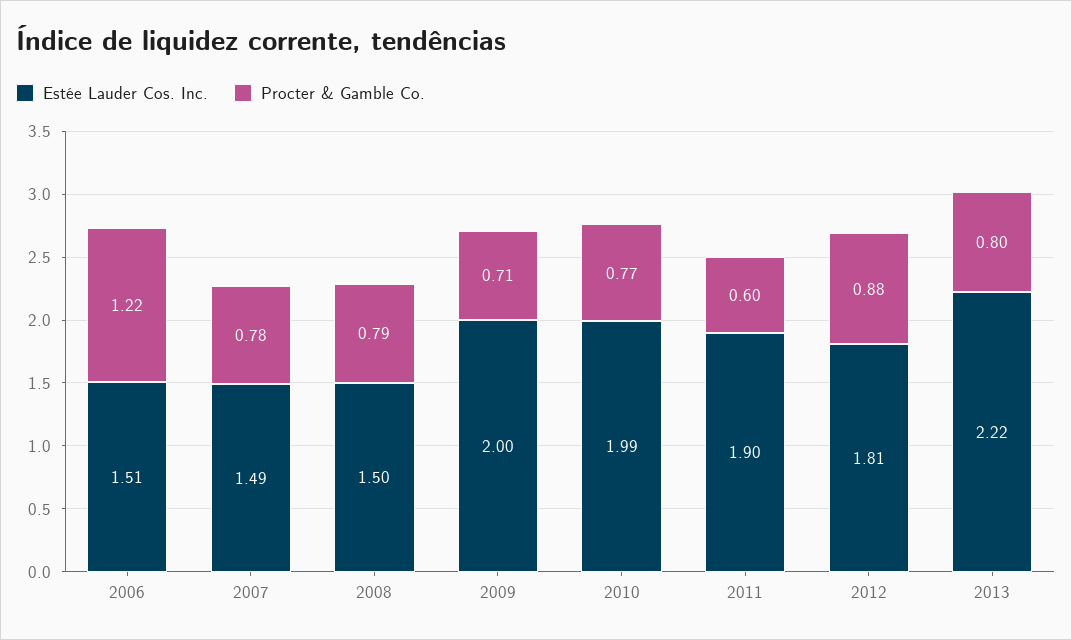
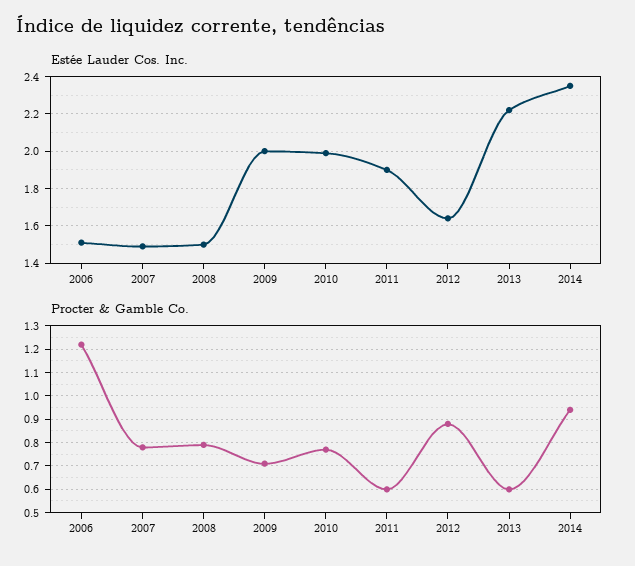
Estée Lauder Cos. Inc., 2012: 1.81 -> 1.65
Procter & Gamble Co., 2013: 0.8 -> 0.6
Estée Lauder Cos. Inc., 2014: none -> 2.35
Procter & Gamble Co., 2014: none -> 0.95

